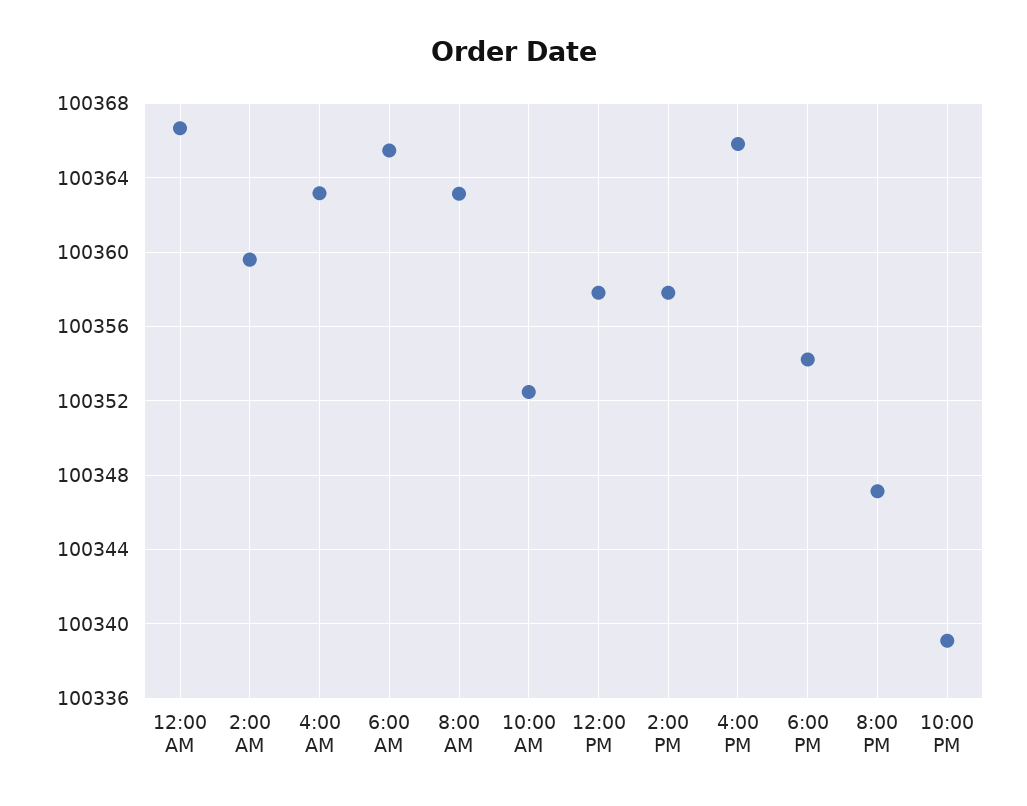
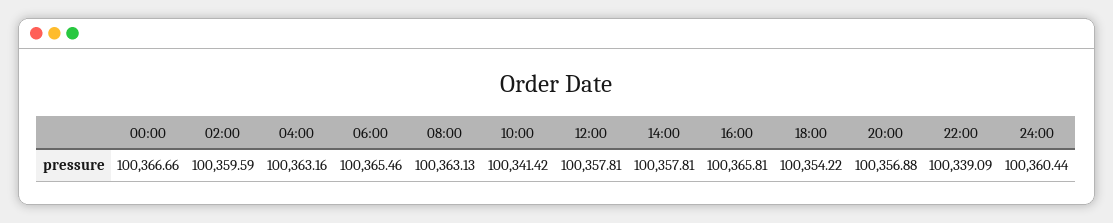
10:00 AM: 100352.5 -> 100341.42
8:00 PM: 100347 -> 100356.88
24:00: none -> 100360.44

